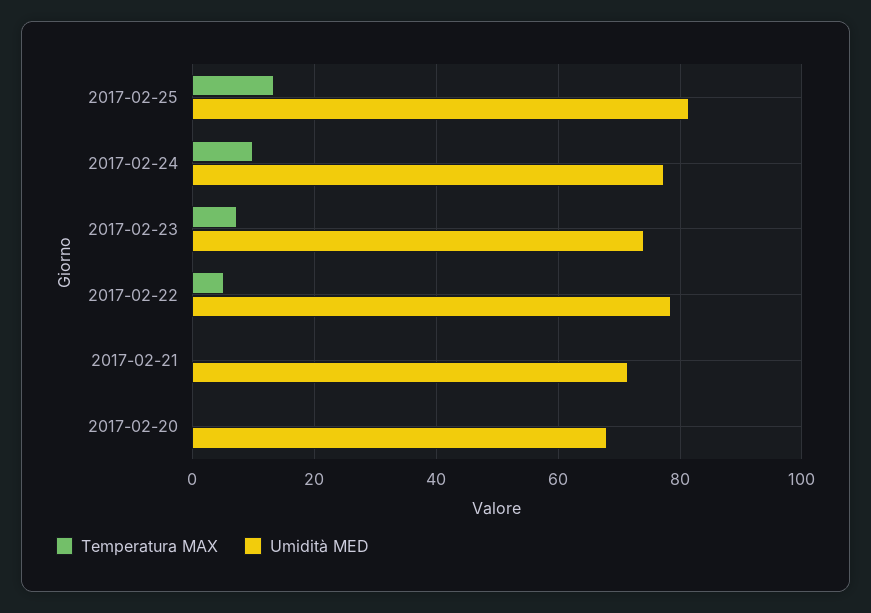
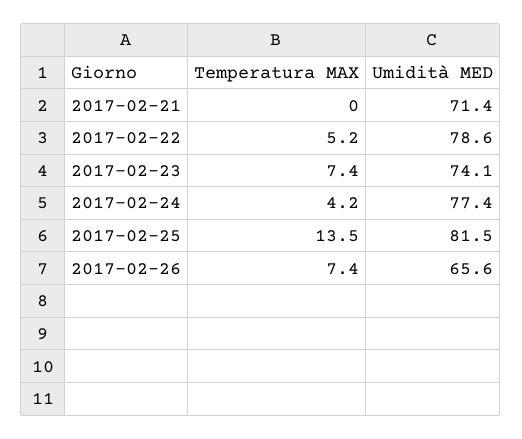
Temperatura MAX, 2017-02-24: 10 -> 4.2
Temperatura MAX, 2017-02-20: 0 -> none
Umidità MED, 2017-02-20: 68 -> none
Temperatura MAX, 2017-02-26: none -> 7.4
Umidità MED, 2017-02-26: none -> 65.6

